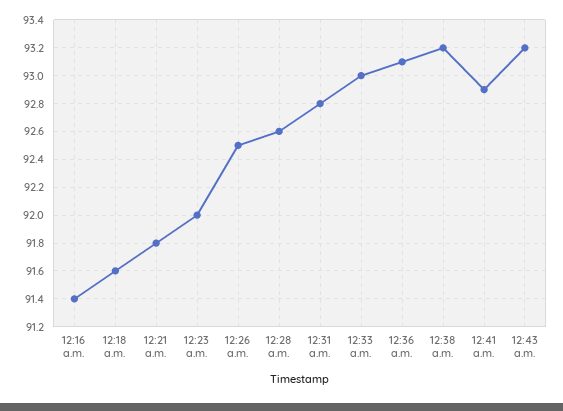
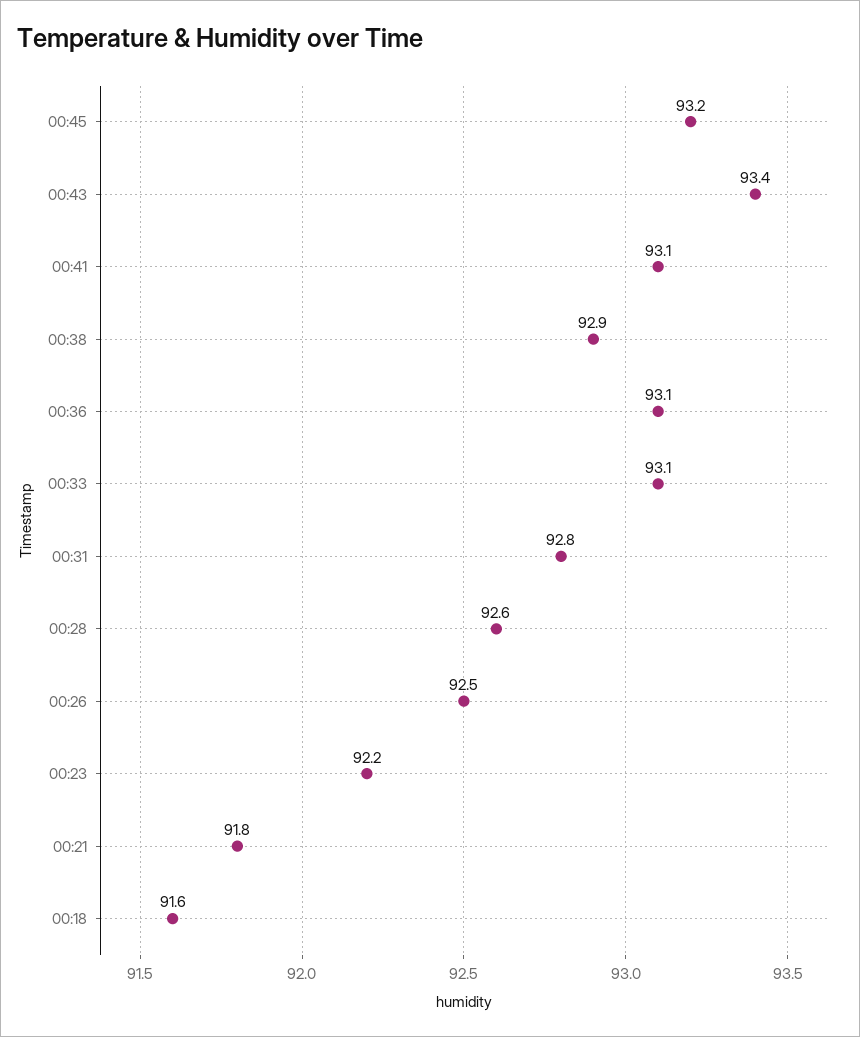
12:16 a.m.: 91.4 -> none
12:23 a.m.: 92 -> 92.2
12:33 a.m.: 93 -> 93.1
12:38 a.m.: 93.2 -> 92.9
12:41 a.m.: 92.9 -> 93.1
12:43 a.m.: 93.2 -> 93.4
00:45: none -> 93.2

